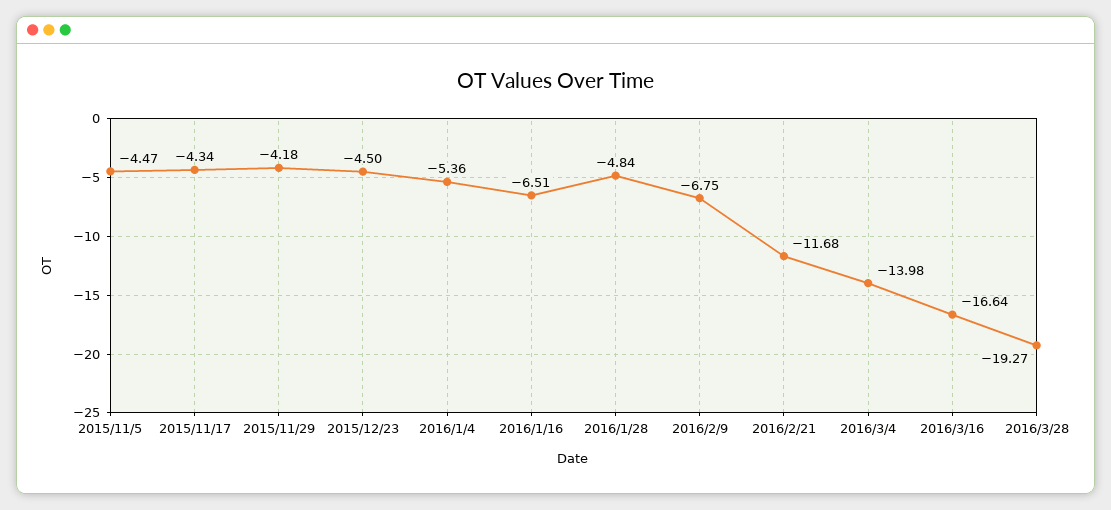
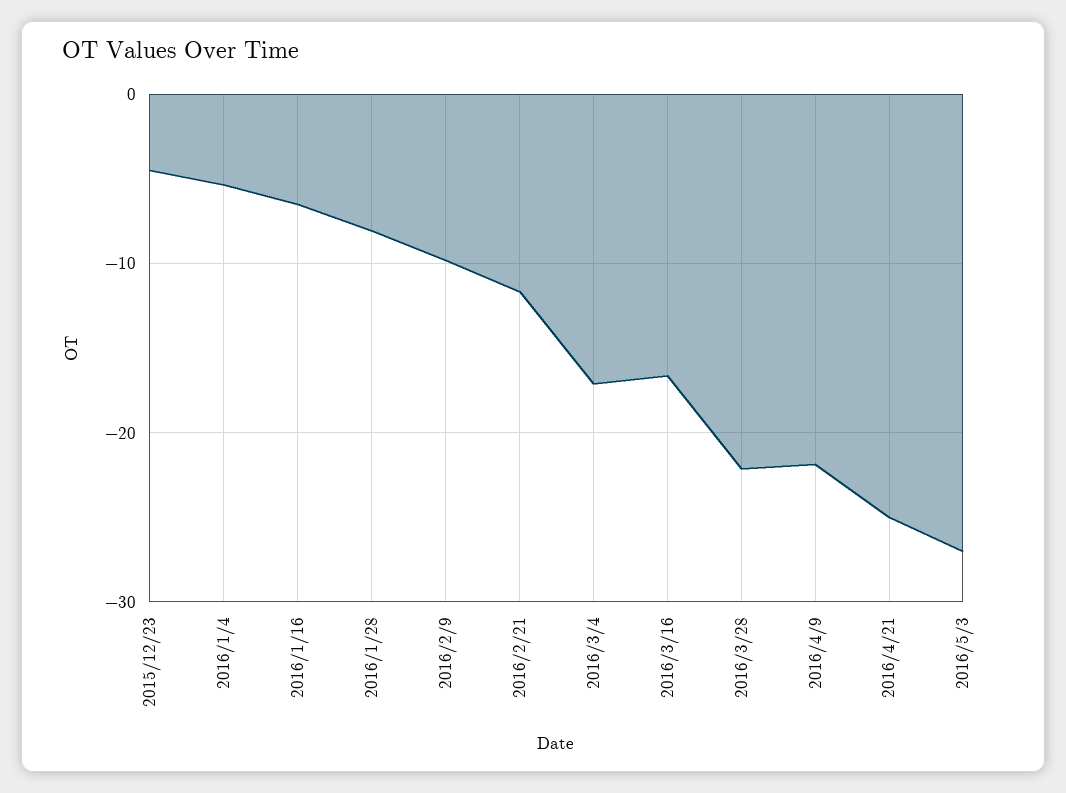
2015/11/5: -4.47 -> none
2015/11/17: -4.34 -> none
2015/11/29: -4.18 -> none
2016/1/28: -4.84 -> -8
2016/2/9: -6.75 -> -10
2016/3/4: -13.98 -> -17
2016/3/28: -19.27 -> -22
2016/4/9: none -> -22
2016/4/21: none -> -25
2016/5/3: none -> -27

